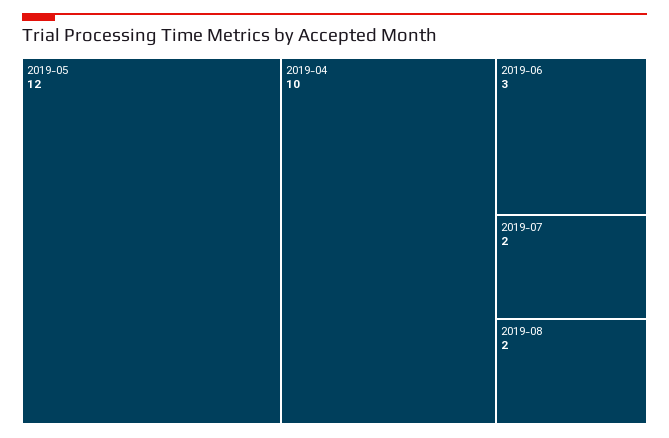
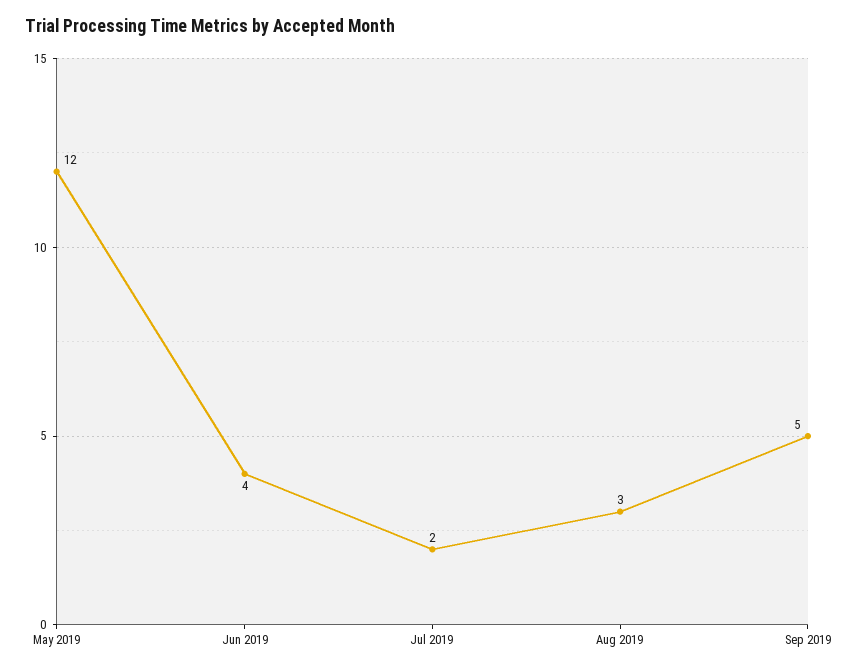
2019-04: 10 -> none
2019-06: 3 -> 4
2019-08: 2 -> 3
Sep 2019: none -> 5

